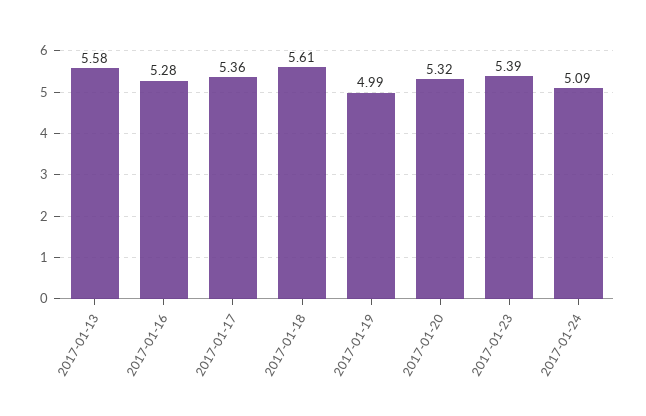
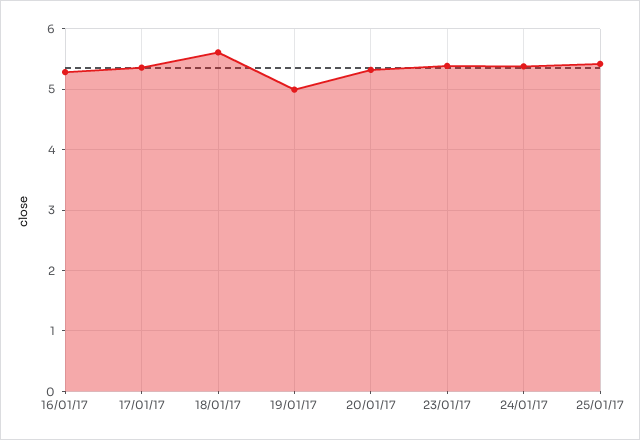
2017-01-13: 5.58 -> none
2017-01-24: 5.09 -> 5.4
25/01/17: none -> 5.4

